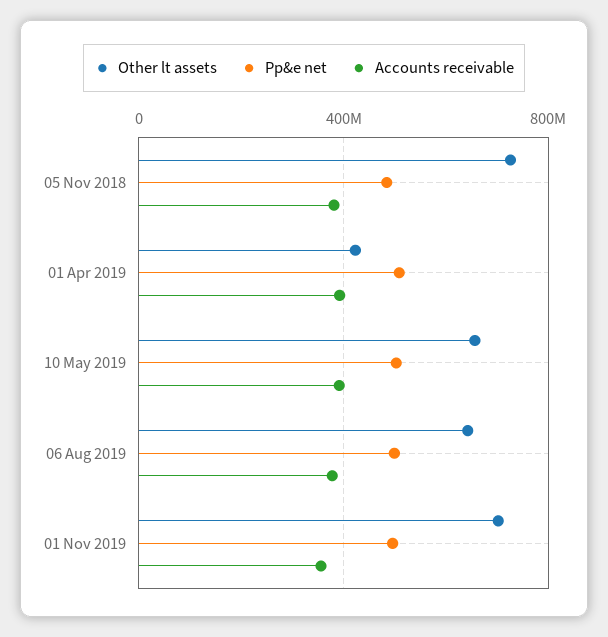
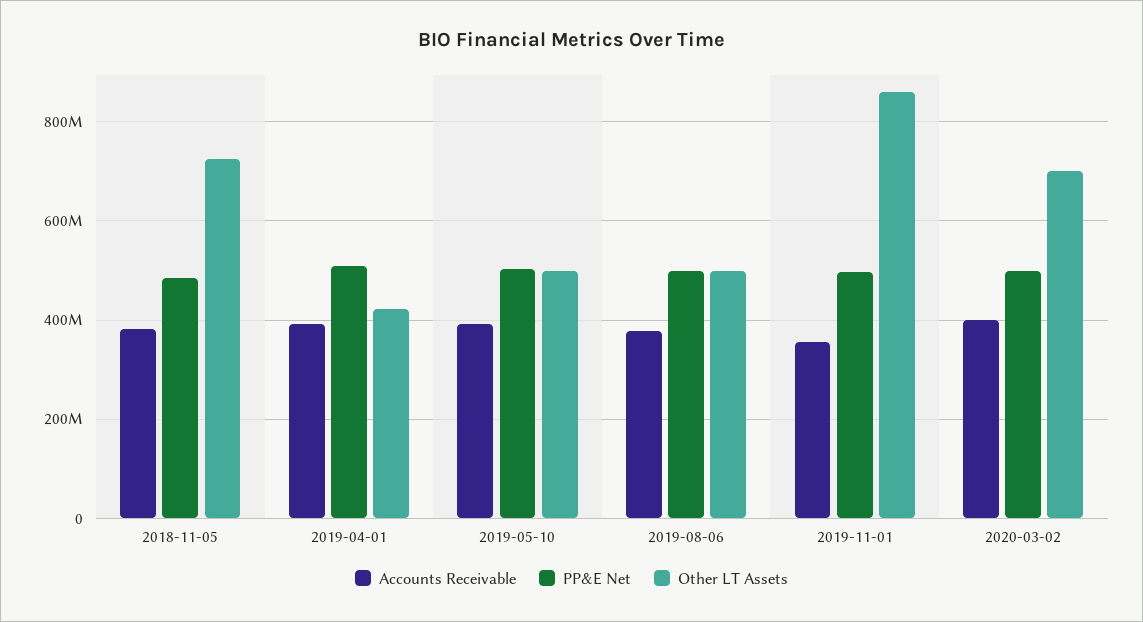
Other lt assets, 10 May 2019: 650000000 -> 500000000
Other lt assets, 06 Aug 2019: 650000000 -> 500000000
Other lt assets, 01 Nov 2019: 700000000 -> 860000000
Accounts receivable, 2020-03-02: none -> 400000000
Pp&e net, 2020-03-02: none -> 500000000
Other lt assets, 2020-03-02: none -> 700000000

